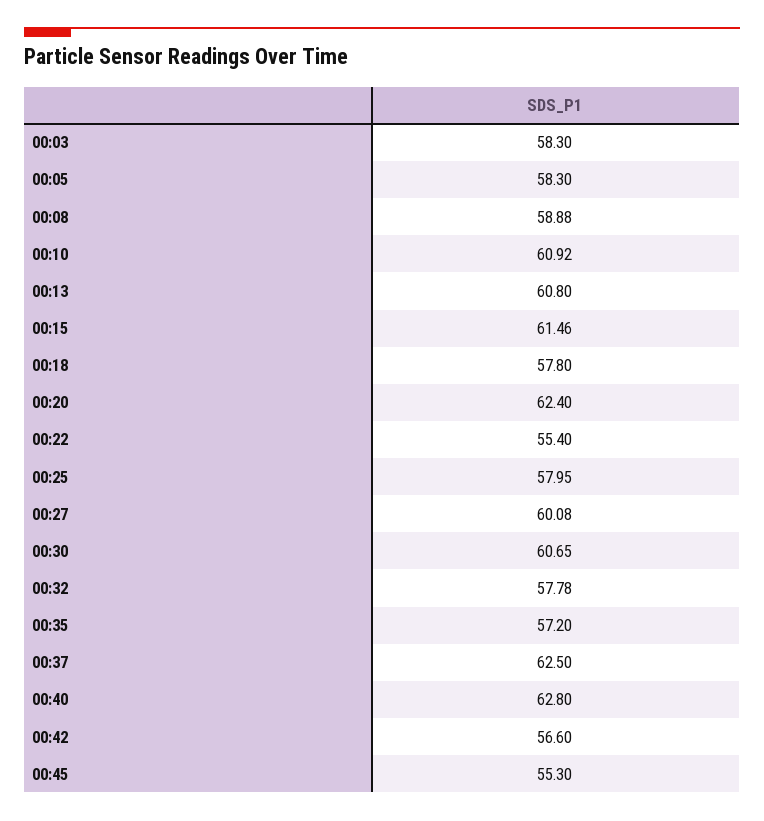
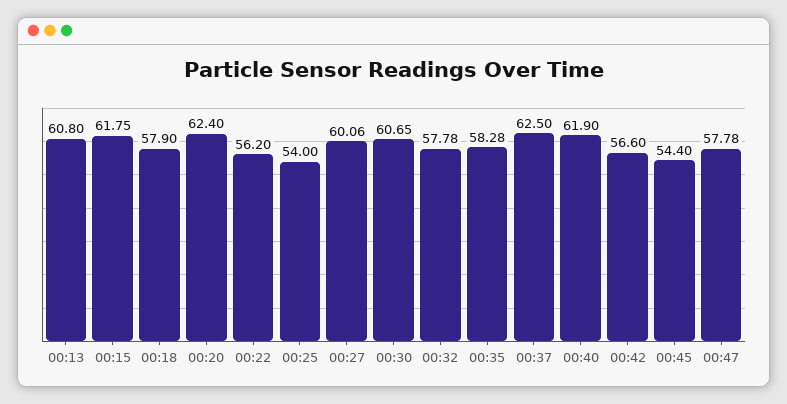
00:03: 58.3 -> none
00:05: 58.3 -> none
00:08: 58.88 -> none
00:10: 60.92 -> none
00:15: 61.46 -> 61.75
00:18: 57.8 -> 57.9
00:22: 55.4 -> 56.2
00:25: 57.95 -> 54
00:27: 60.08 -> 60.06
00:35: 57.2 -> 58.28
00:40: 62.8 -> 61.9
00:45: 55.3 -> 54.4
00:47: none -> 57.78

